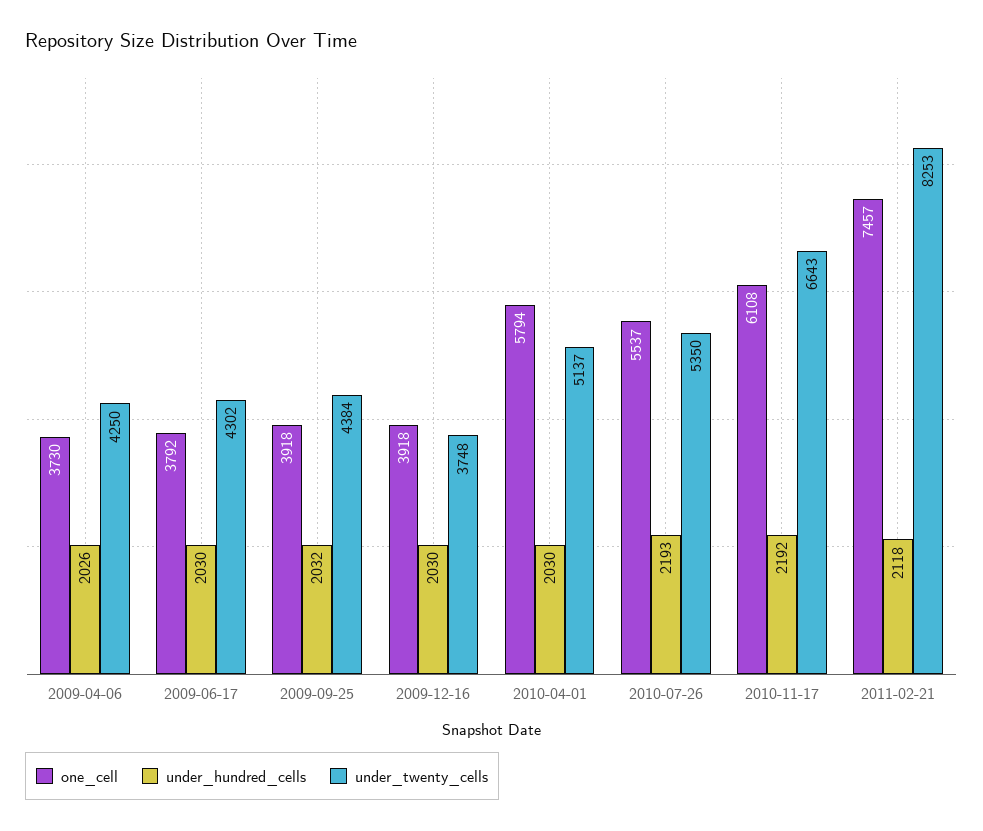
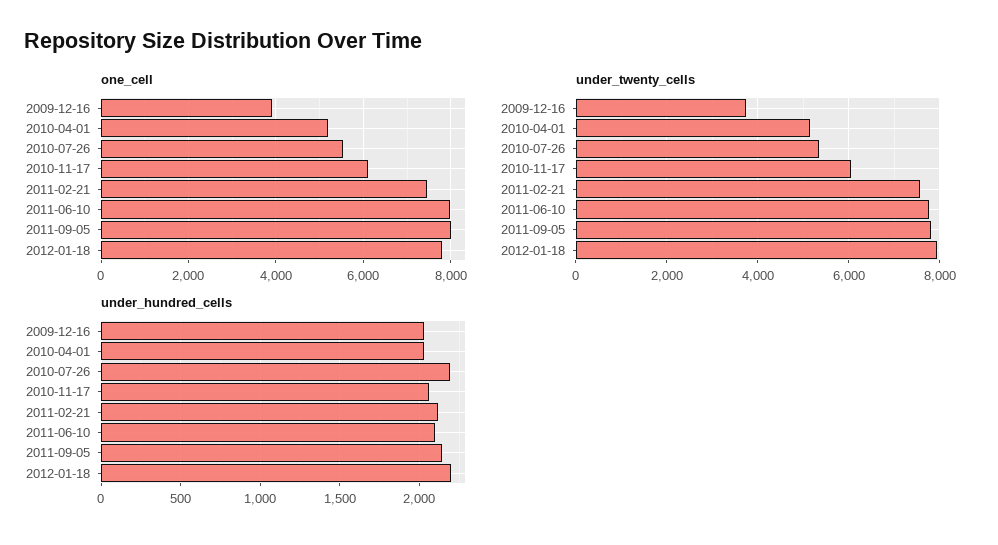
one_cell, 2009-04-06: 3730 -> none
under_hundred_cells, 2009-04-06: 2026 -> none
under_twenty_cells, 2009-04-06: 4250 -> none
one_cell, 2009-06-17: 3792 -> none
under_hundred_cells, 2009-06-17: 2030 -> none
under_twenty_cells, 2009-06-17: 4302 -> none
one_cell, 2009-09-25: 3918 -> none
under_hundred_cells, 2009-09-25: 2032 -> none
under_twenty_cells, 2009-09-25: 4384 -> none
one_cell, 2010-04-01: 5794 -> 5200
under_hundred_cells, 2010-11-17: 2192 -> 2050
under_twenty_cells, 2010-11-17: 6643 -> 6000
under_twenty_cells, 2011-02-21: 8253 -> 7600
one_cell, 2011-06-10: none -> 8000
one_cell, 2011-09-05: none -> 8000
one_cell, 2012-01-18: none -> 7800
under_twenty_cells, 2011-06-10: none -> 7800
under_twenty_cells, 2011-09-05: none -> 7800
under_twenty_cells, 2012-01-18: none -> 8000
under_hundred_cells, 2011-06-10: none -> 2100
under_hundred_cells, 2011-09-05: none -> 2150
under_hundred_cells, 2012-01-18: none -> 2200

